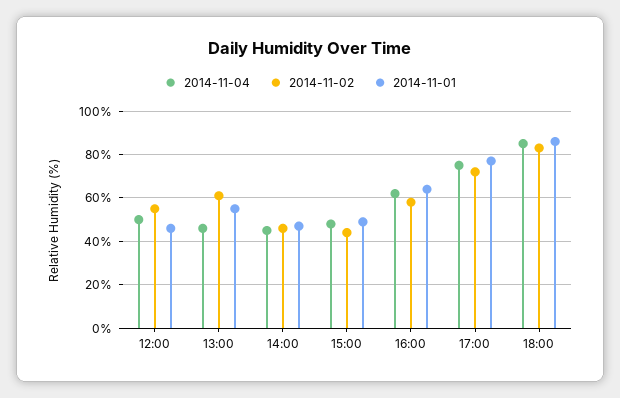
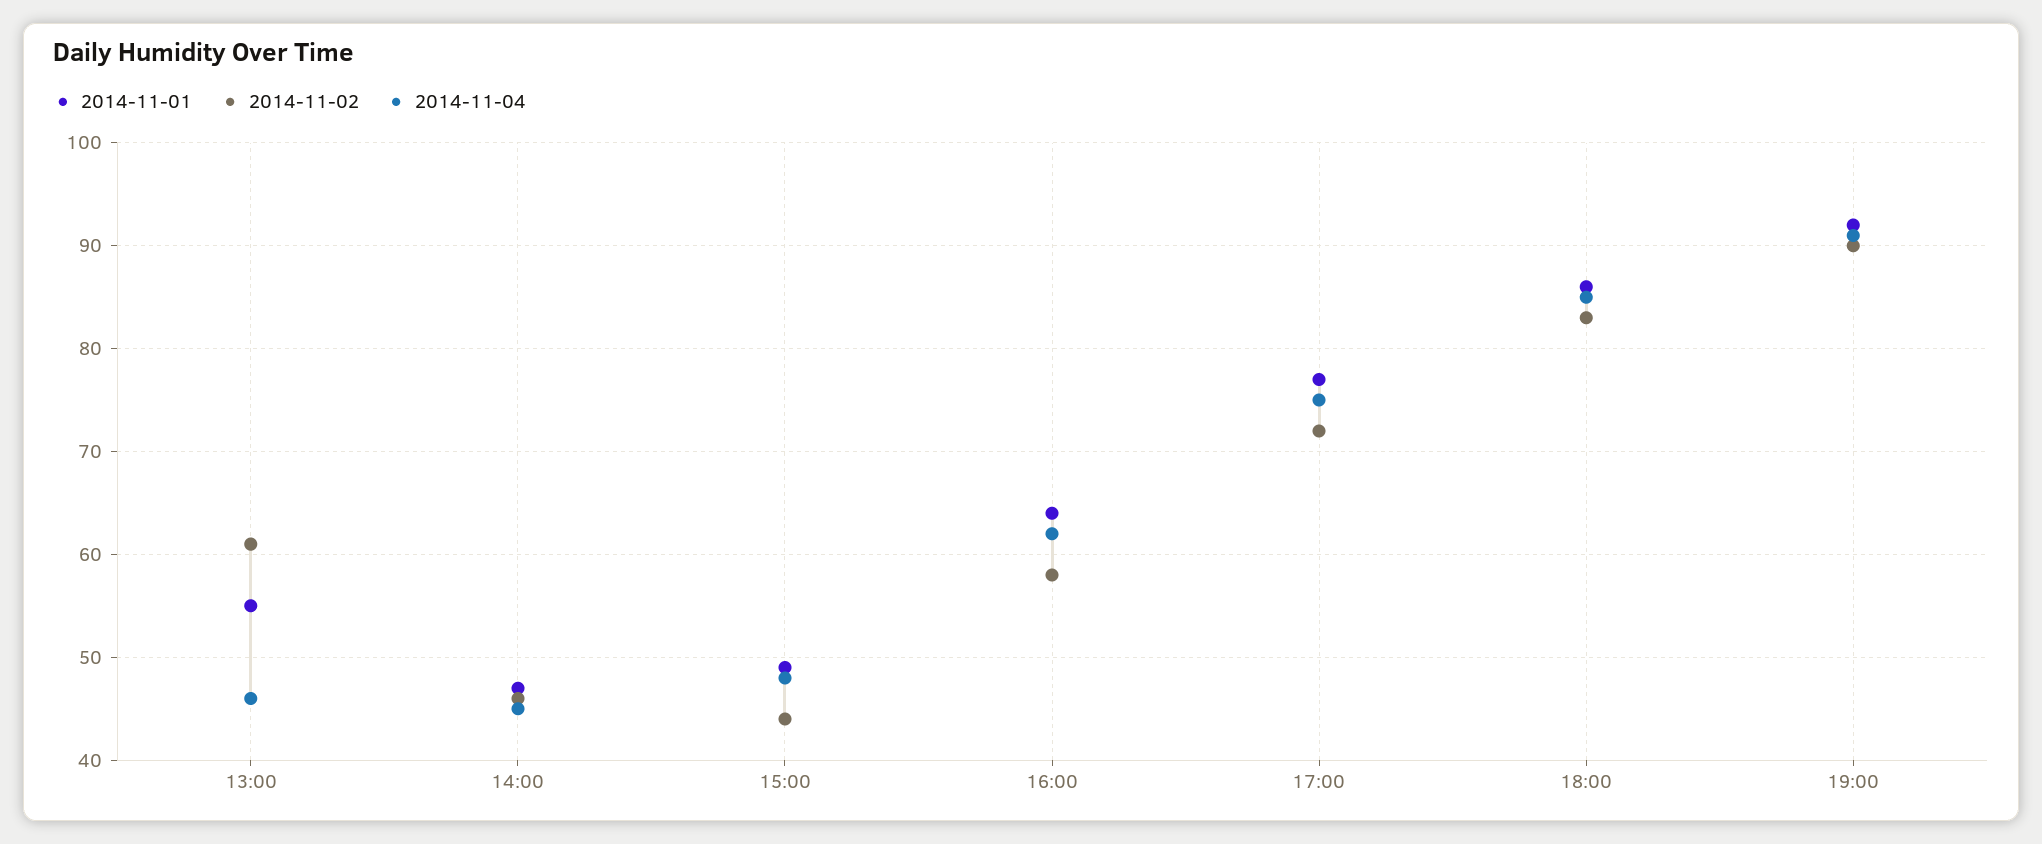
2014-11-04, 12:00: 50 -> none
2014-11-02, 12:00: 55 -> none
2014-11-01, 12:00: 45 -> none
2014-11-01, 19:00: none -> 92
2014-11-02, 19:00: none -> 90
2014-11-04, 19:00: none -> 91

